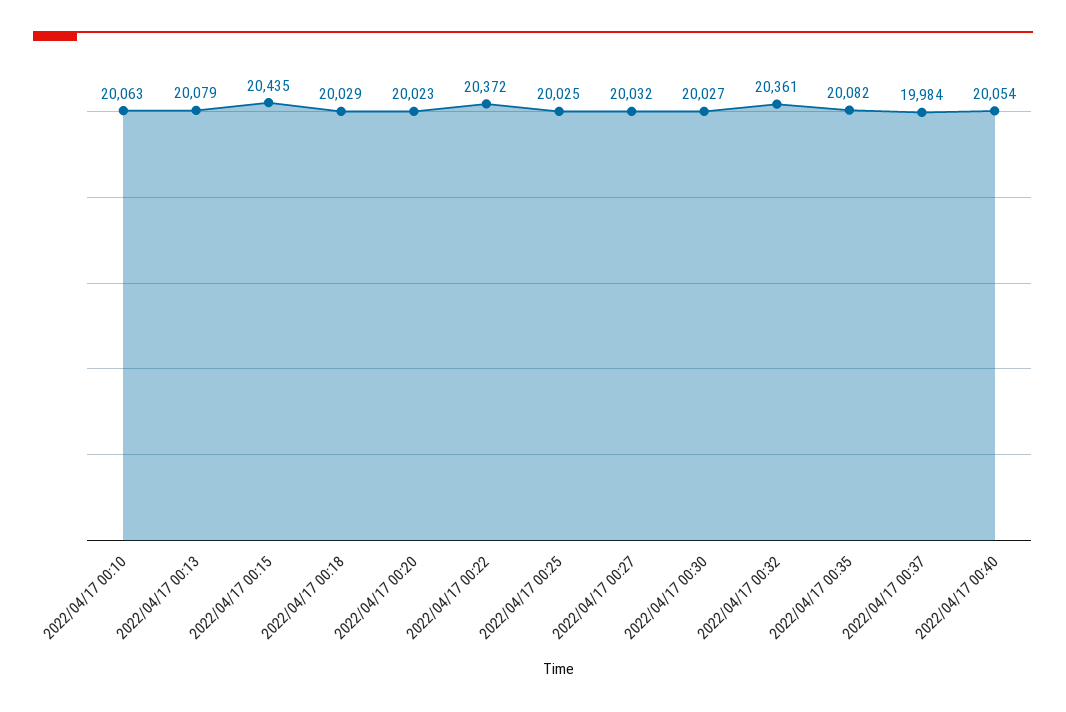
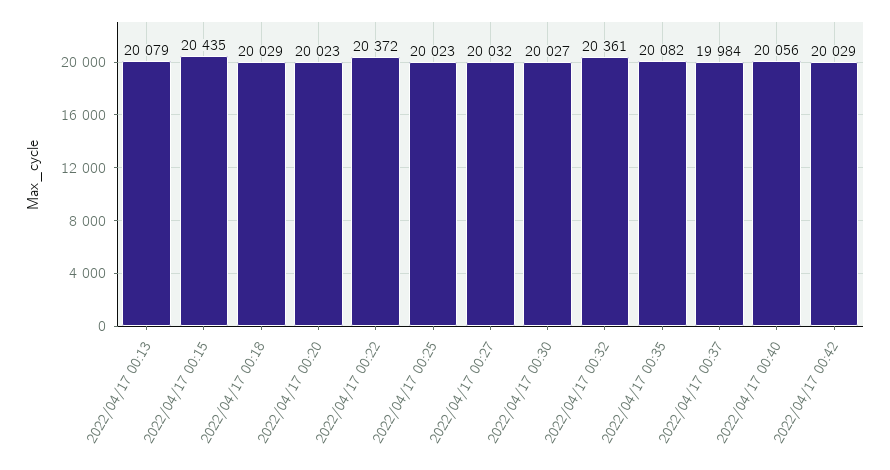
2022/04/17 00:10: 20063 -> none
2022/04/17 00:25: 20025 -> 20023
2022/04/17 00:40: 20054 -> 20056
2022/04/17 00:42: none -> 20029

